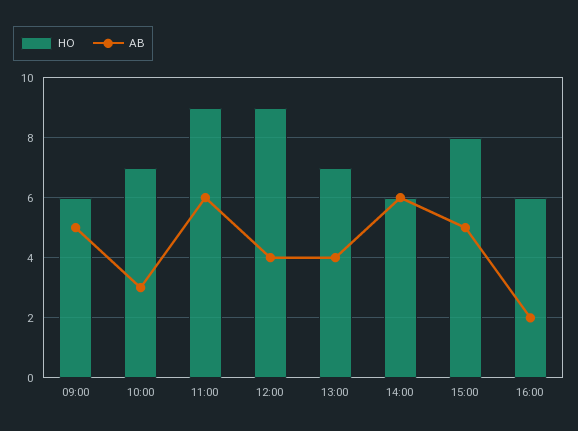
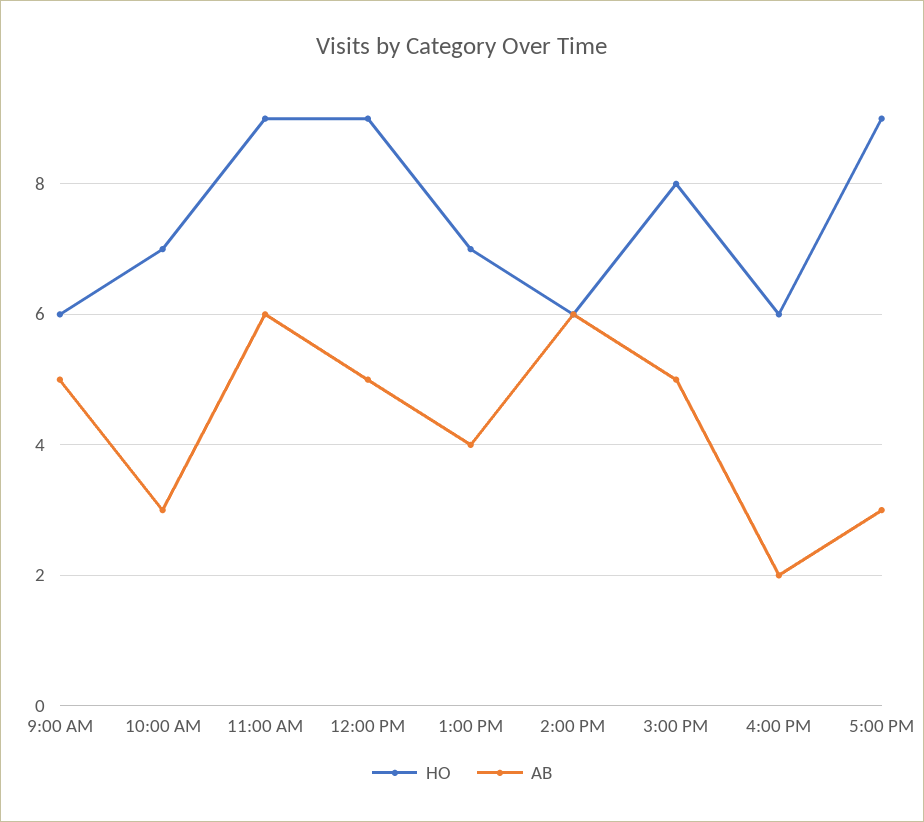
AB, 12:00: 4 -> 5
HO, 5:00 PM: none -> 9
AB, 5:00 PM: none -> 3

